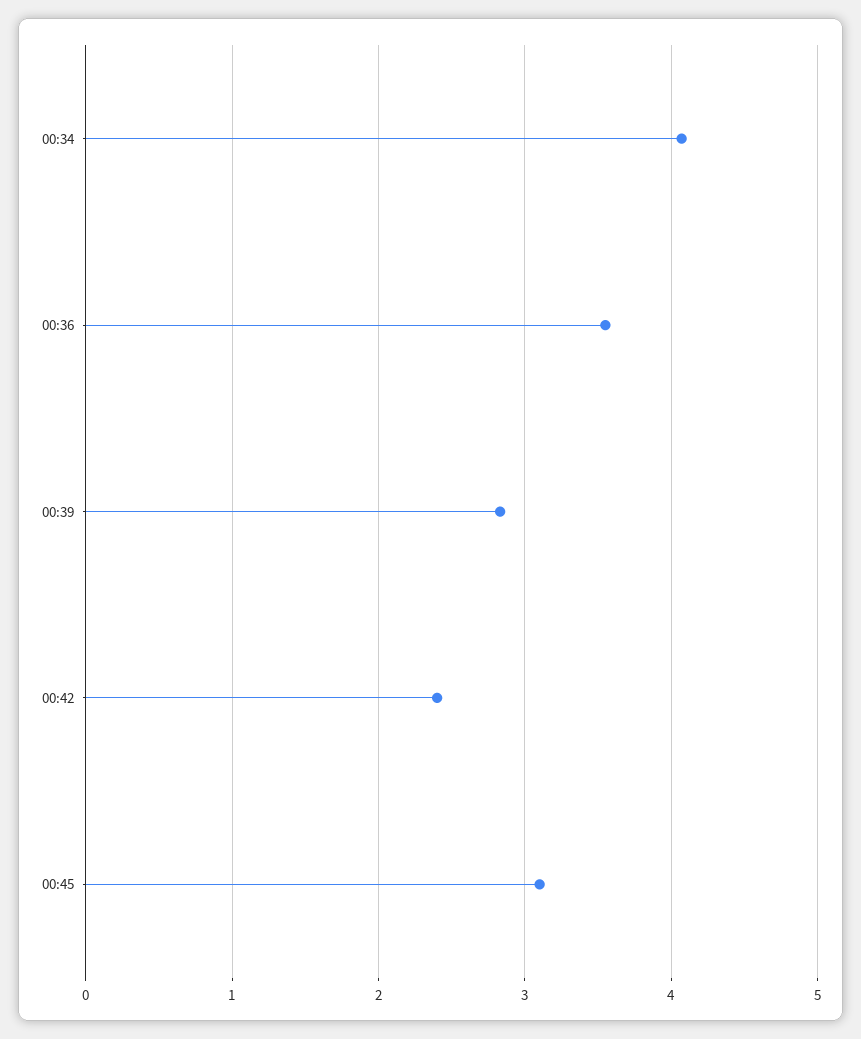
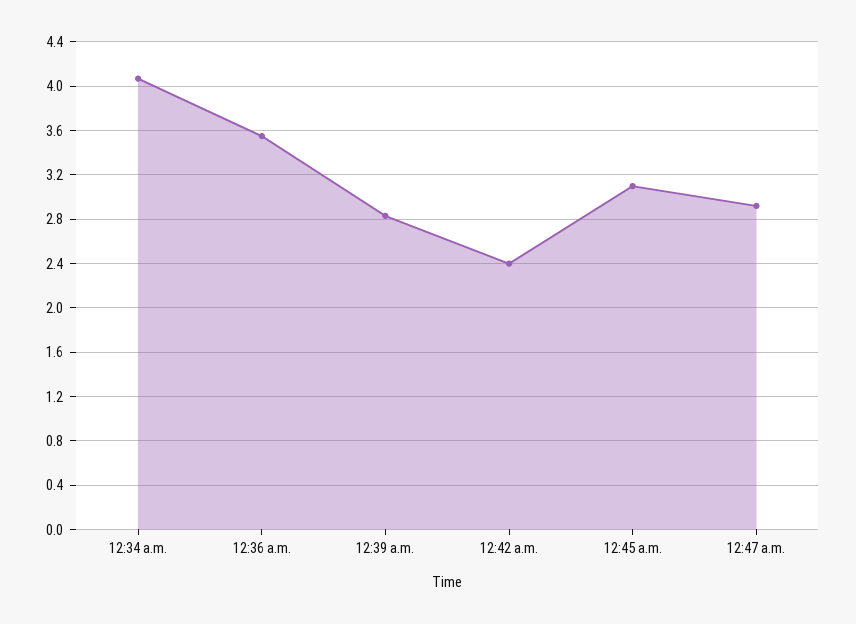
12:47 a.m.: none -> 2.9

